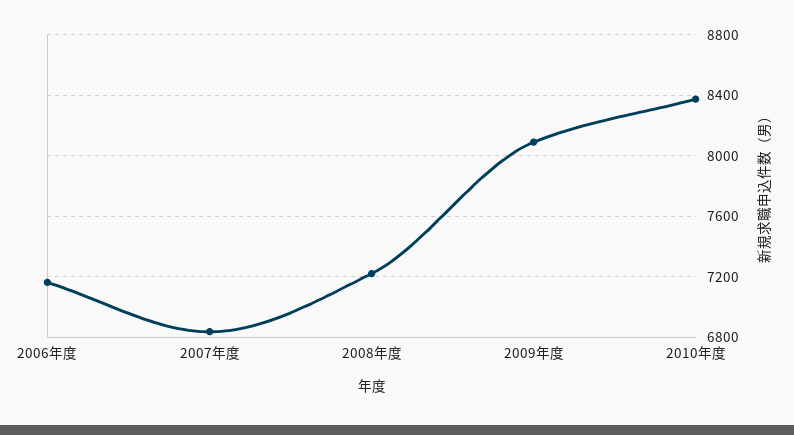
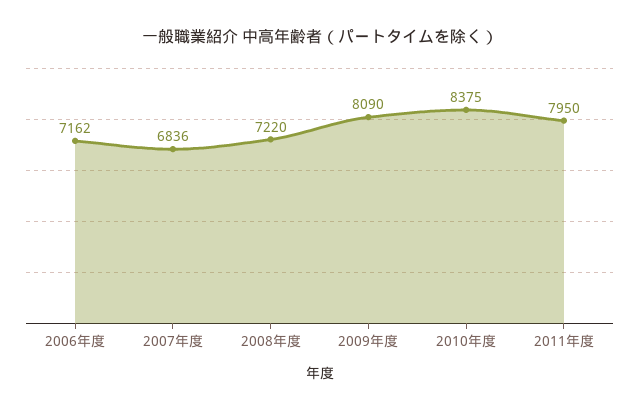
2011年度: none -> 7950

